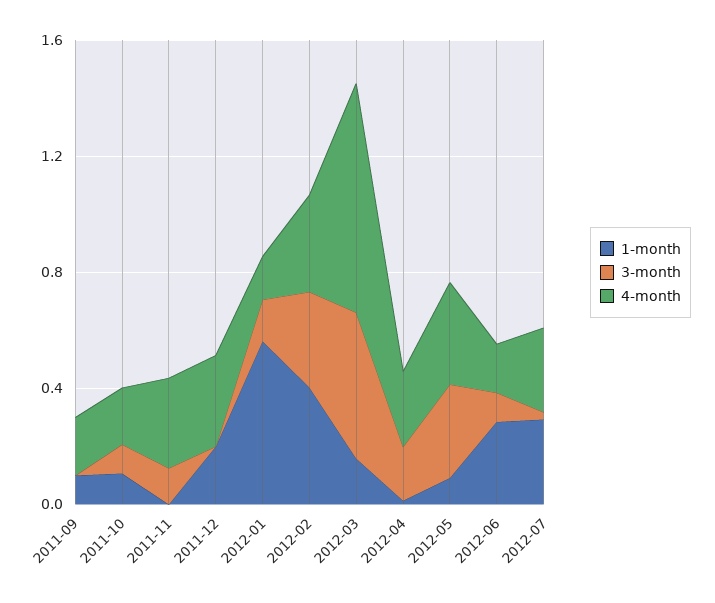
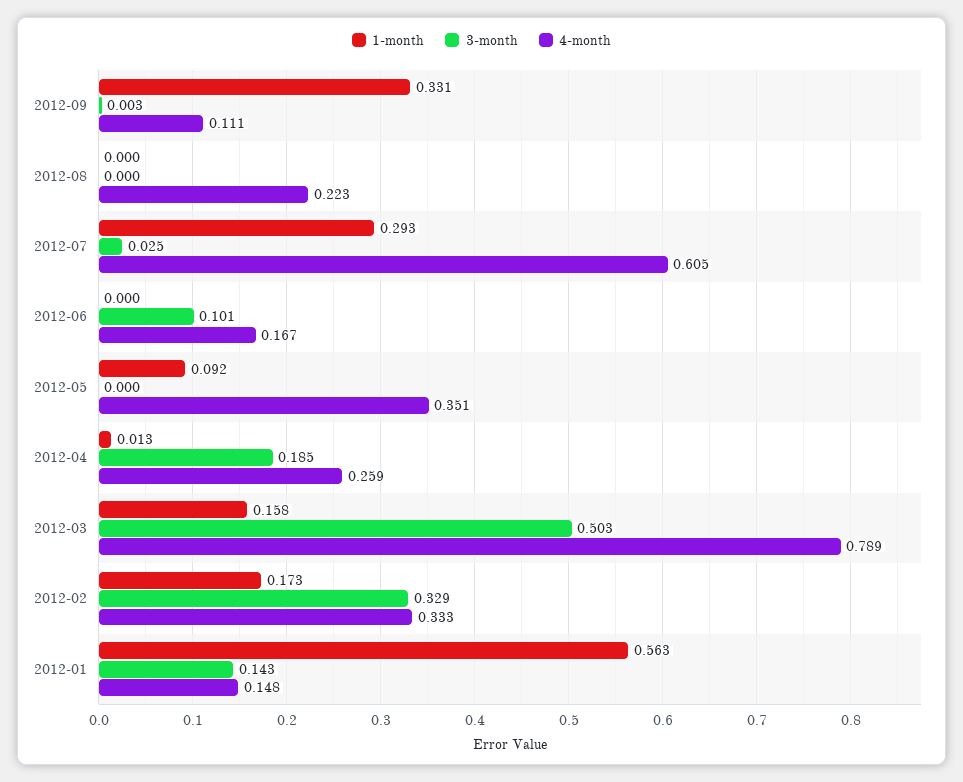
1-month, 2011-09: 0.1 -> none
3-month, 2011-09: 0 -> none
4-month, 2011-09: 0.2 -> none
1-month, 2011-10: 0.1 -> none
3-month, 2011-10: 0.1 -> none
4-month, 2011-10: 0.2 -> none
1-month, 2011-11: 0 -> none
3-month, 2011-11: 0.1 -> none
4-month, 2011-11: 0.3 -> none
1-month, 2011-12: 0.2 -> none
3-month, 2011-12: 0 -> none
4-month, 2011-12: 0.3 -> none
1-month, 2012-02: 0.4 -> 0.173
3-month, 2012-05: 0.3 -> 0
1-month, 2012-06: 0.3 -> 0
4-month, 2012-07: 0.3 -> 0.605
1-month, 2012-09: none -> 0.331
3-month, 2012-09: none -> 0.003
4-month, 2012-09: none -> 0.111
1-month, 2012-08: none -> 0
3-month, 2012-08: none -> 0
4-month, 2012-08: none -> 0.223

